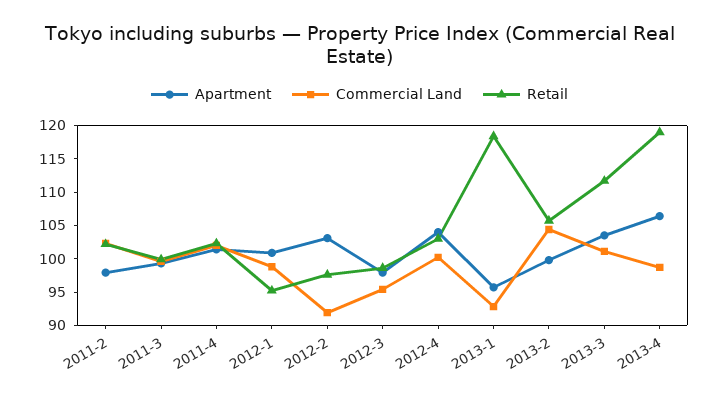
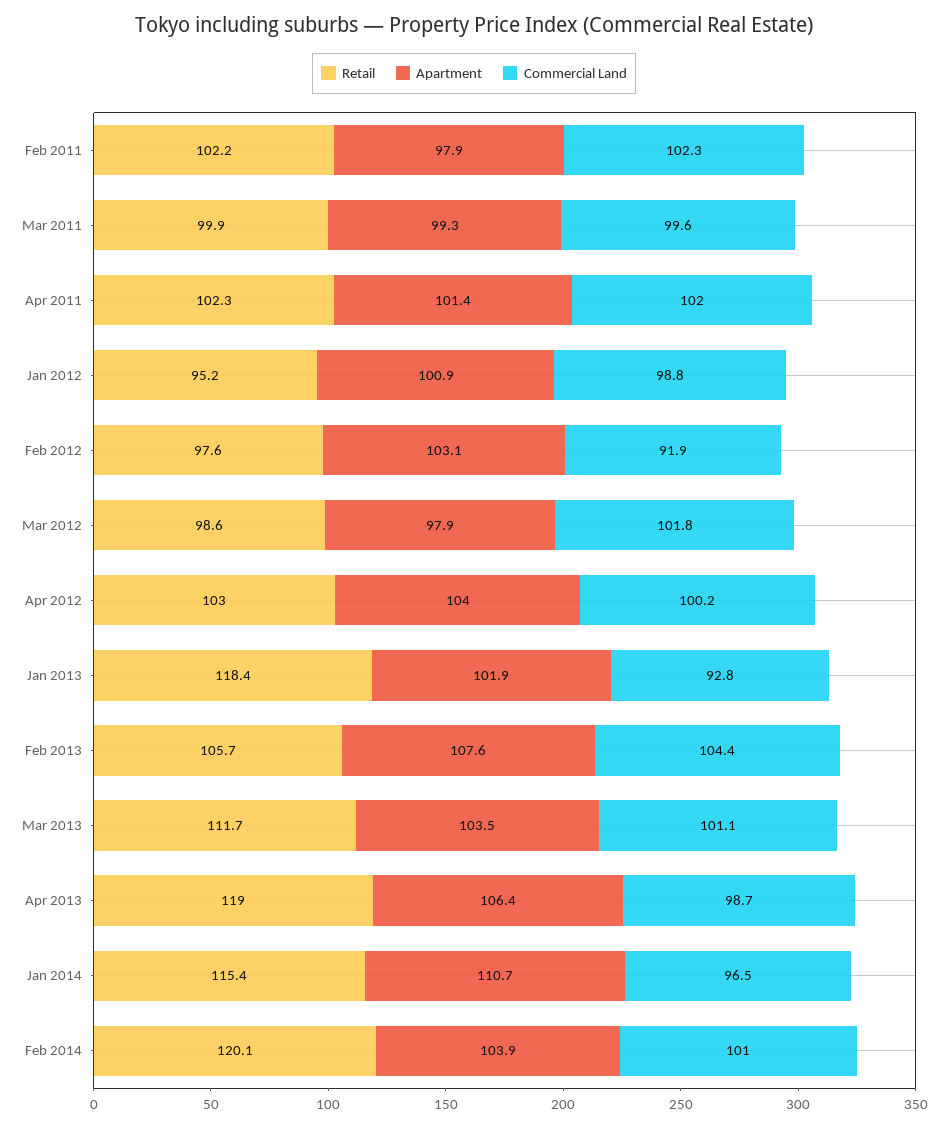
Commercial Land, 2012-3: 95 -> 101.8
Apartment, 2013-1: 95 -> 101.9
Apartment, 2013-2: 100 -> 107.6
Retail, Jan 2014: none -> 115.4
Apartment, Jan 2014: none -> 110.7
Commercial Land, Jan 2014: none -> 96.5
Retail, Feb 2014: none -> 120.1
Apartment, Feb 2014: none -> 103.9
Commercial Land, Feb 2014: none -> 101

